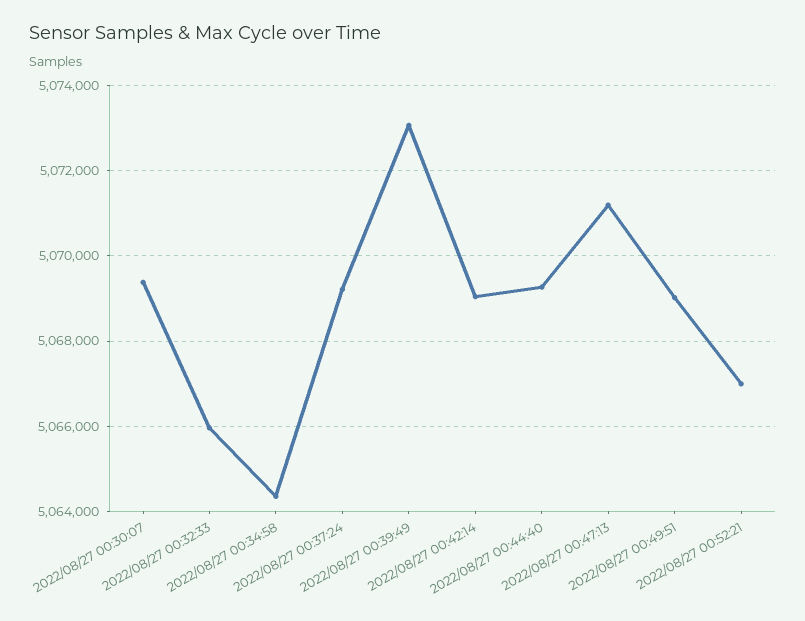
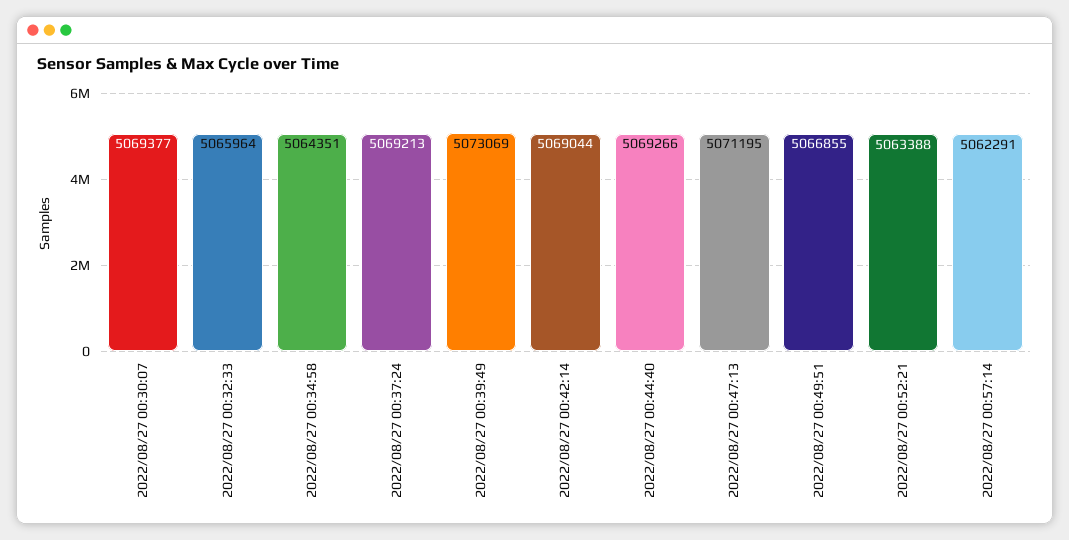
2022/08/27 00:49:51: 5069000 -> 5066855
2022/08/27 00:52:21: 5067000 -> 5063388
2022/08/27 00:57:14: none -> 5062291

